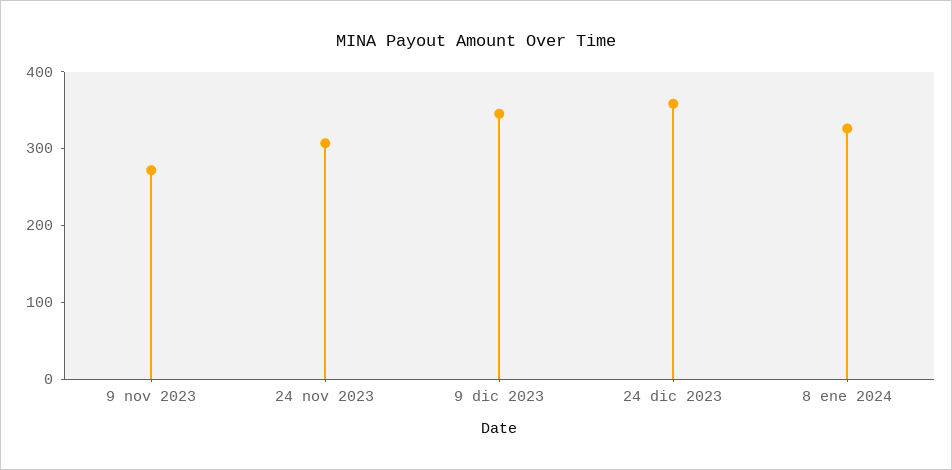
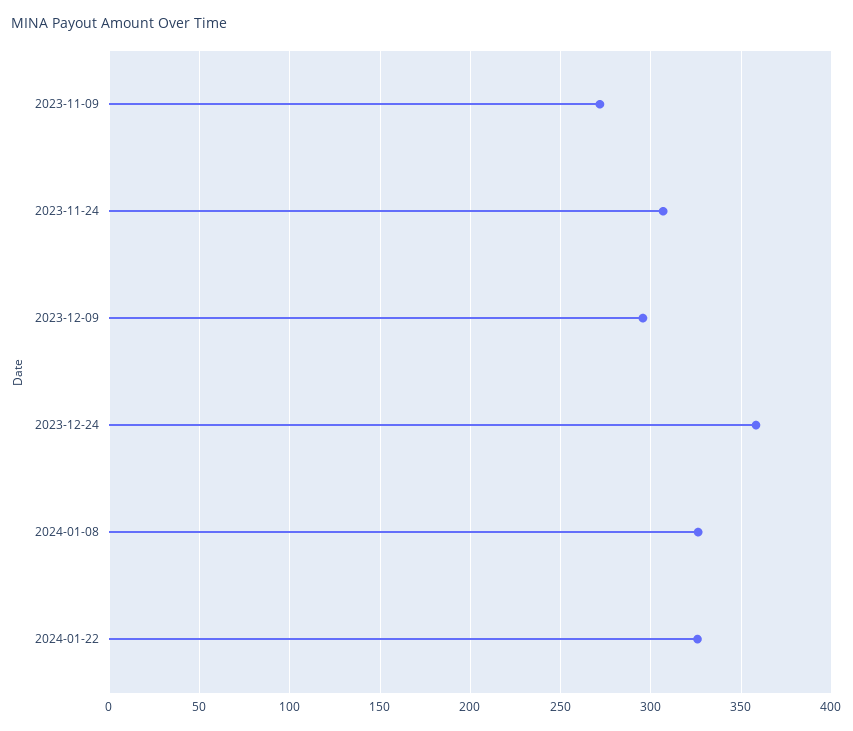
9 dic 2023: 340 -> 295
2024-01-22: none -> 325

